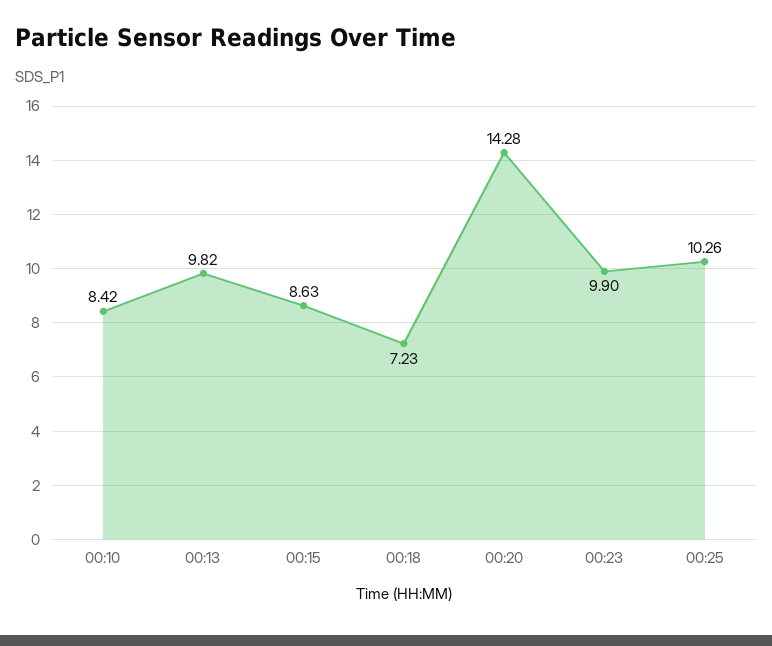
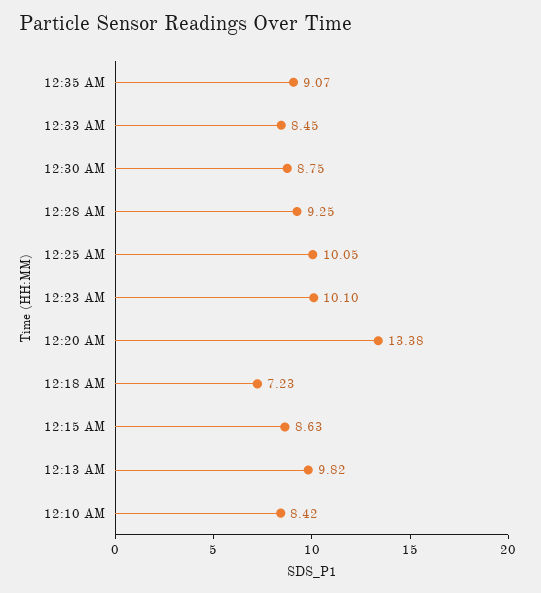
00:20: 14.28 -> 13.38
00:23: 9.9 -> 10.1
00:25: 10.26 -> 10.05
12:35 AM: none -> 9.07
12:33 AM: none -> 8.45
12:30 AM: none -> 8.75
12:28 AM: none -> 9.25

